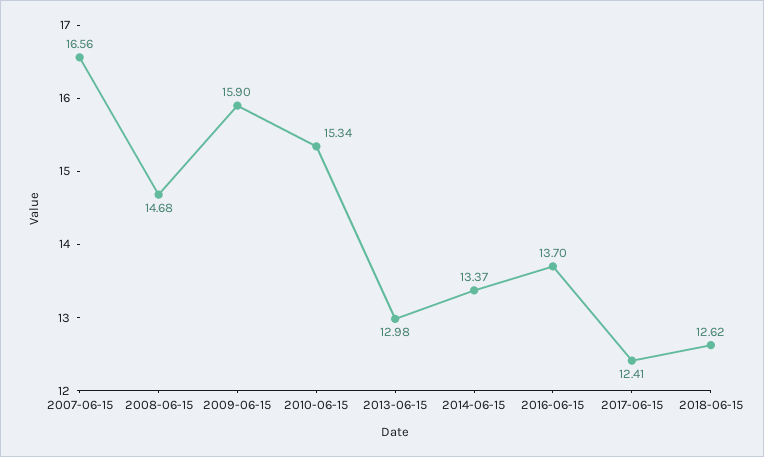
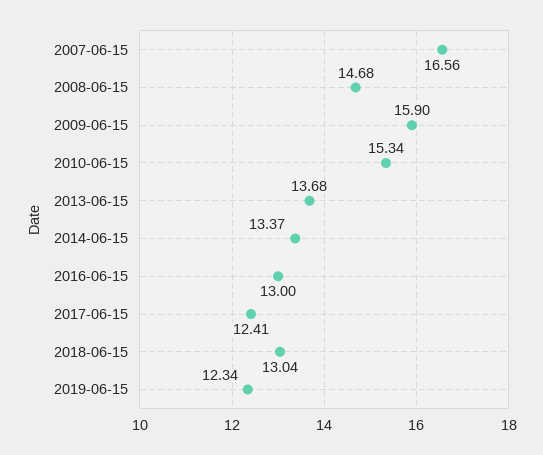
2013-06-15: 12.98 -> 13.68
2016-06-15: 13.7 -> 13
2018-06-15: 12.62 -> 13.04
2019-06-15: none -> 12.34

